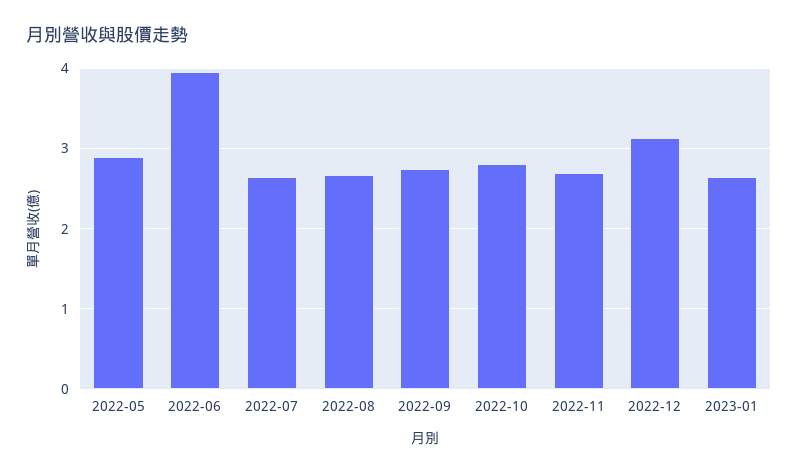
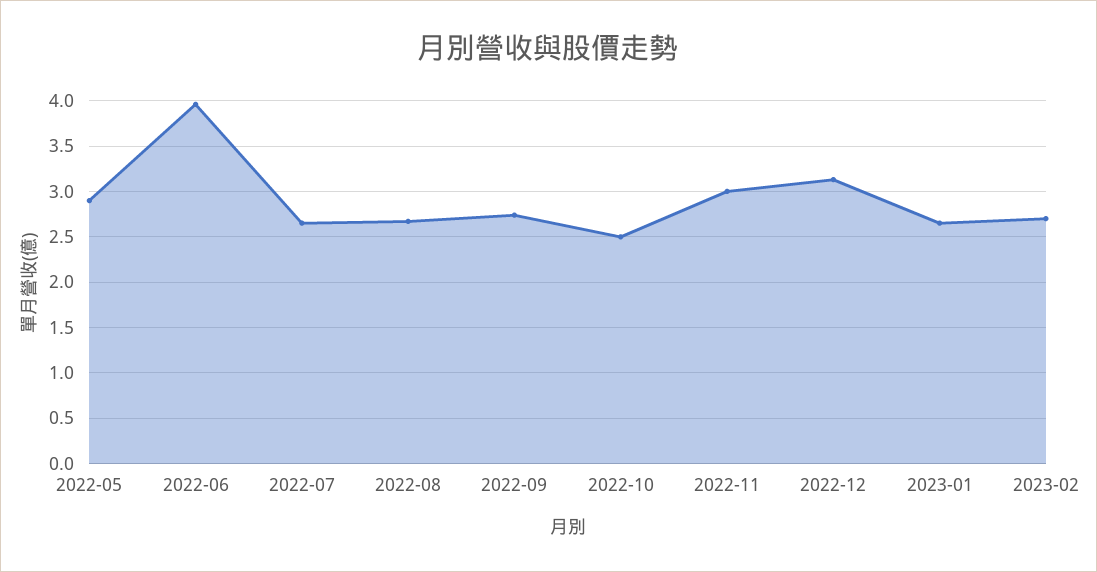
2022-10: 2.8 -> 2.5
2022-11: 2.7 -> 3
2023-02: none -> 2.7

